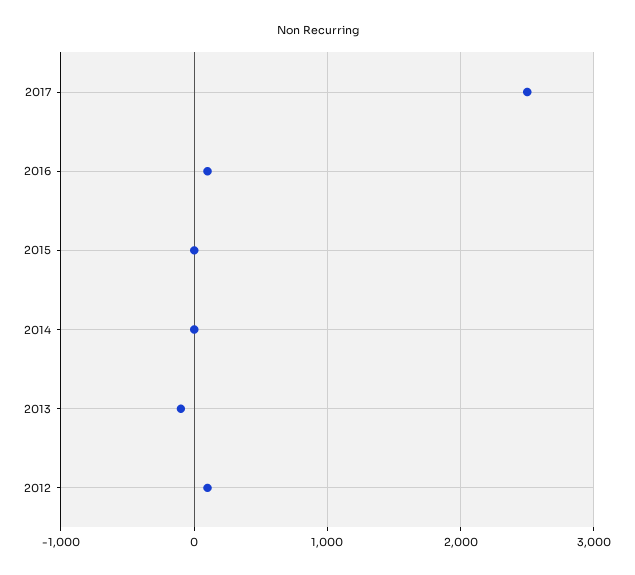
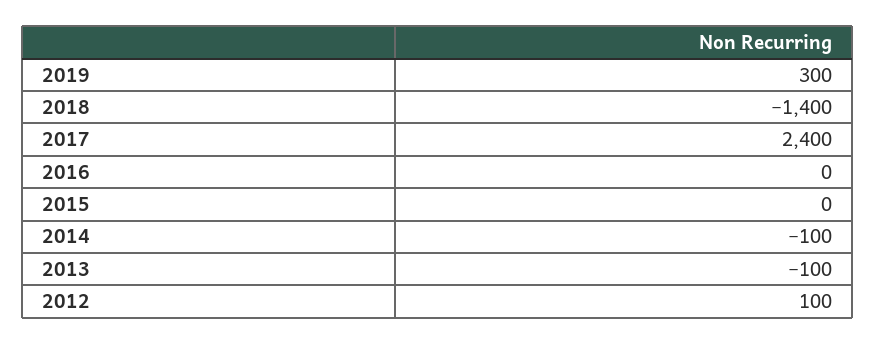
2017: 2500 -> 2400
2016: 100 -> 0
2014: 0 -> -100
2019: none -> 300
2018: none -> -1400

